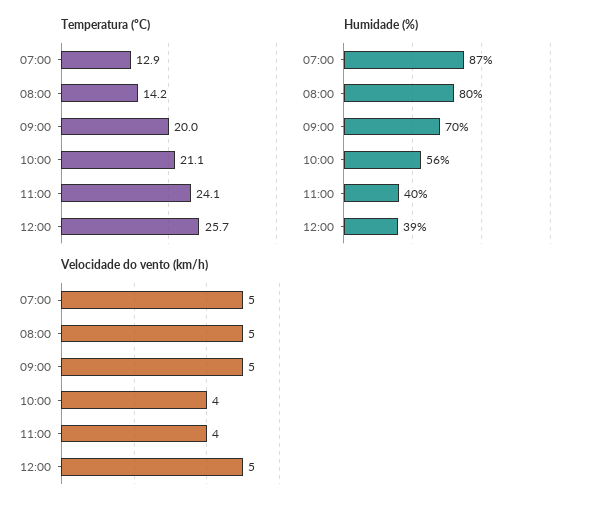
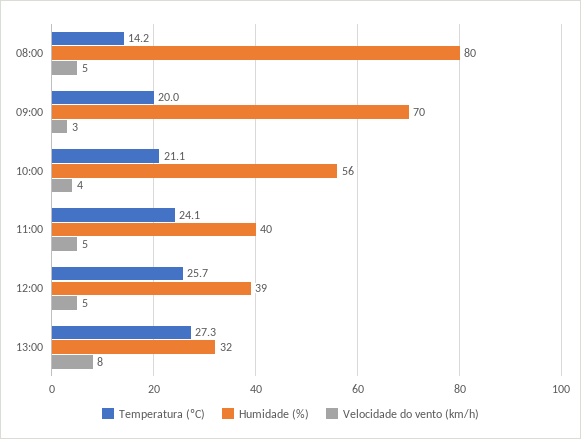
Temperatura (ºC), 07:00: 12.9 -> none
Humidade (%), 07:00: 87 -> none
Velocidade do vento (km/h), 07:00: 5 -> none
Velocidade do vento (km/h), 09:00: 5 -> 3
Velocidade do vento (km/h), 11:00: 4 -> 5
Temperatura (ºC), 13:00: none -> 27.3
Humidade (%), 13:00: none -> 32
Velocidade do vento (km/h), 13:00: none -> 8

